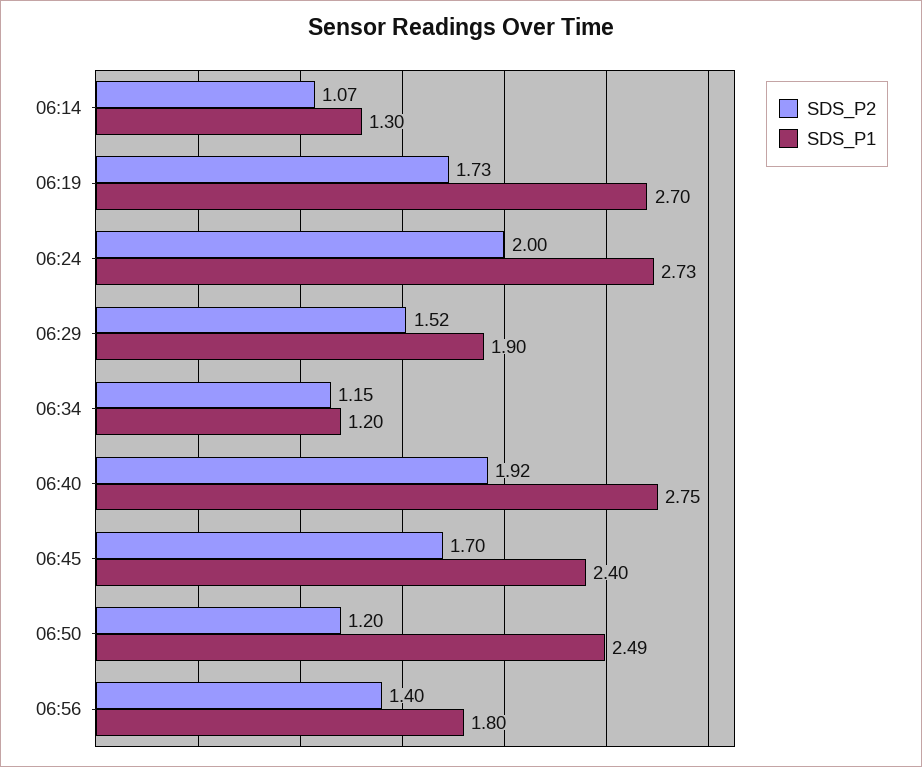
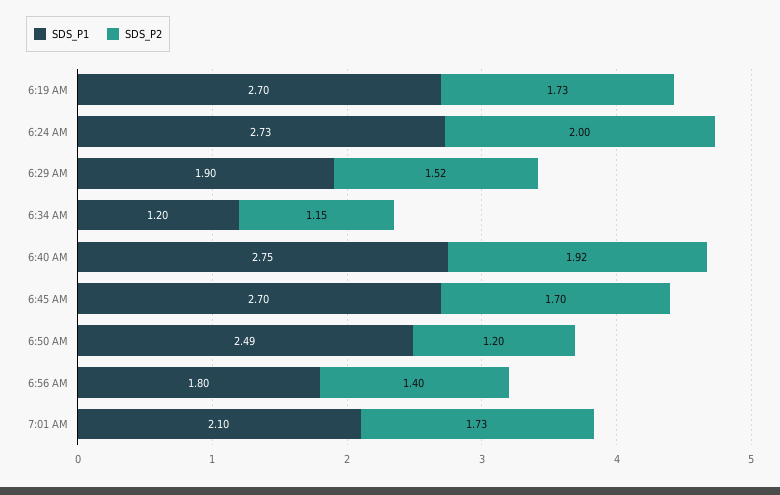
SDS_P2, 06:14: 1.07 -> none
SDS_P1, 06:14: 1.3 -> none
SDS_P1, 06:45: 2.4 -> 2.7
SDS_P1, 7:01 AM: none -> 2.1
SDS_P2, 7:01 AM: none -> 1.73

